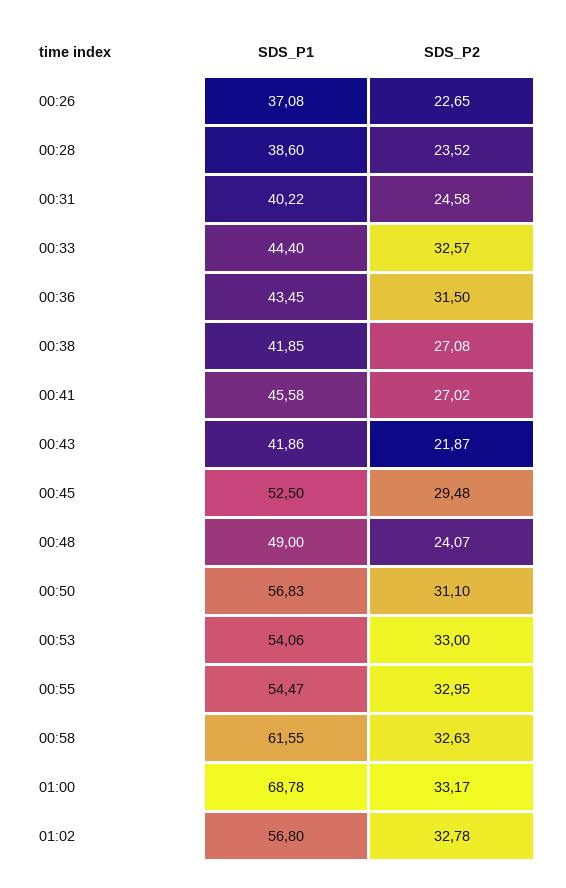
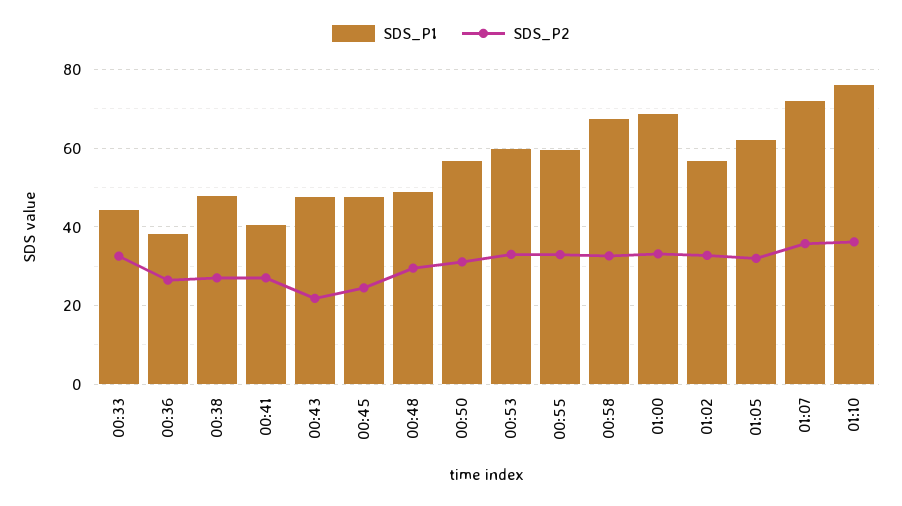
SDS_P1, 00:26: 37.08 -> none
SDS_P2, 00:26: 22.65 -> none
SDS_P1, 00:28: 38.6 -> none
SDS_P2, 00:28: 23.52 -> none
SDS_P1, 00:31: 40.22 -> none
SDS_P2, 00:31: 24.58 -> none
SDS_P1, 00:36: 43.45 -> 38
SDS_P2, 00:36: 31.5 -> 26
SDS_P1, 00:38: 41.85 -> 48
SDS_P1, 00:41: 45.58 -> 40
SDS_P1, 00:43: 41.86 -> 48
SDS_P1, 00:45: 52.5 -> 48
SDS_P2, 00:45: 29.48 -> 24
SDS_P2, 00:48: 24.07 -> 30
SDS_P1, 00:53: 54.06 -> 60
SDS_P1, 00:55: 54.47 -> 60
SDS_P1, 00:58: 61.55 -> 68
SDS_P1, 01:05: none -> 62
SDS_P2, 01:05: none -> 32
SDS_P1, 01:07: none -> 72
SDS_P2, 01:07: none -> 36
SDS_P1, 01:10: none -> 76
SDS_P2, 01:10: none -> 36

